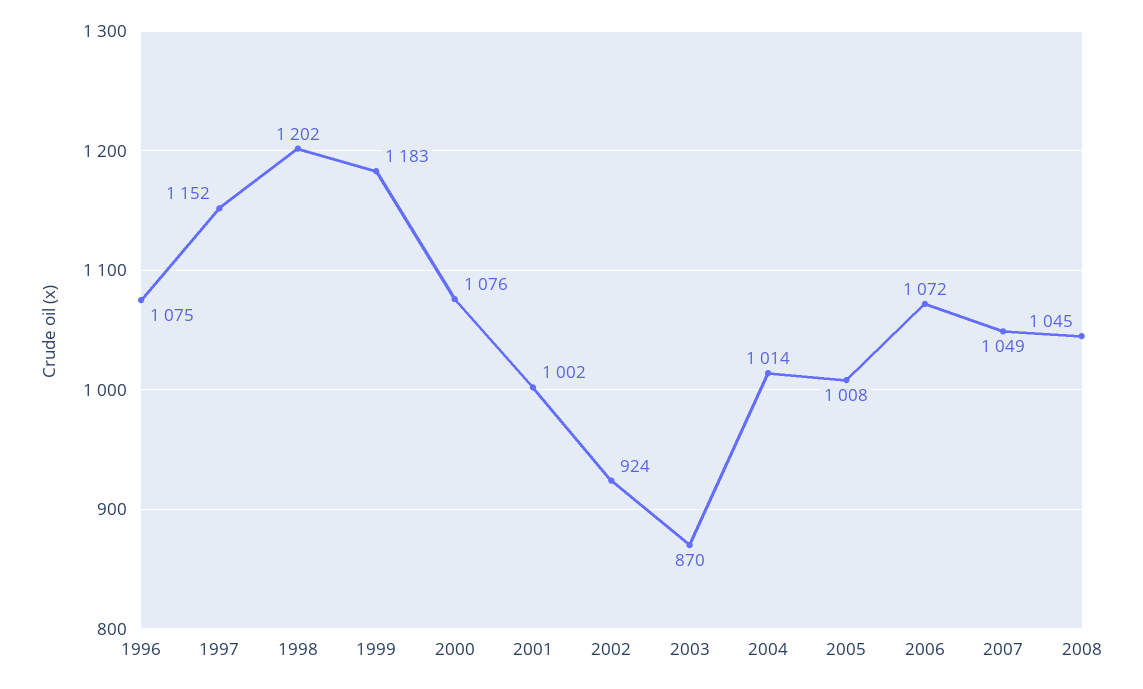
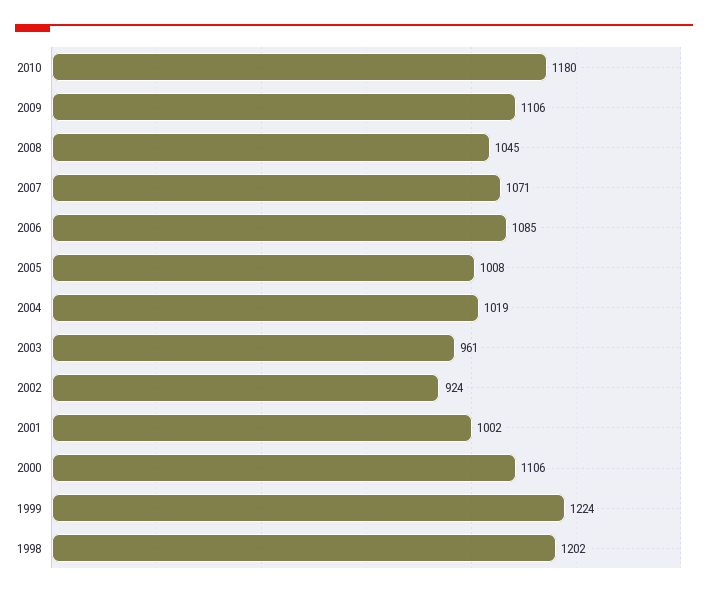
1996: 1075 -> none
1997: 1152 -> none
1999: 1183 -> 1224
2000: 1076 -> 1106
2003: 870 -> 961
2004: 1014 -> 1019
2006: 1072 -> 1085
2007: 1049 -> 1071
2010: none -> 1180
2009: none -> 1106

